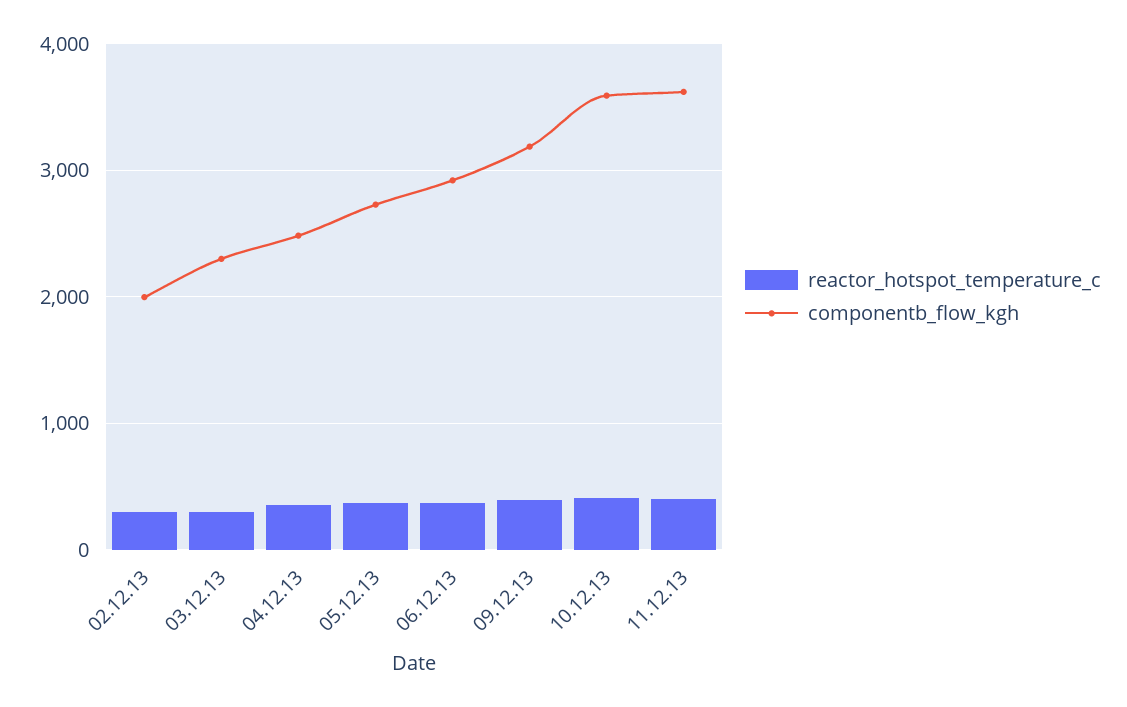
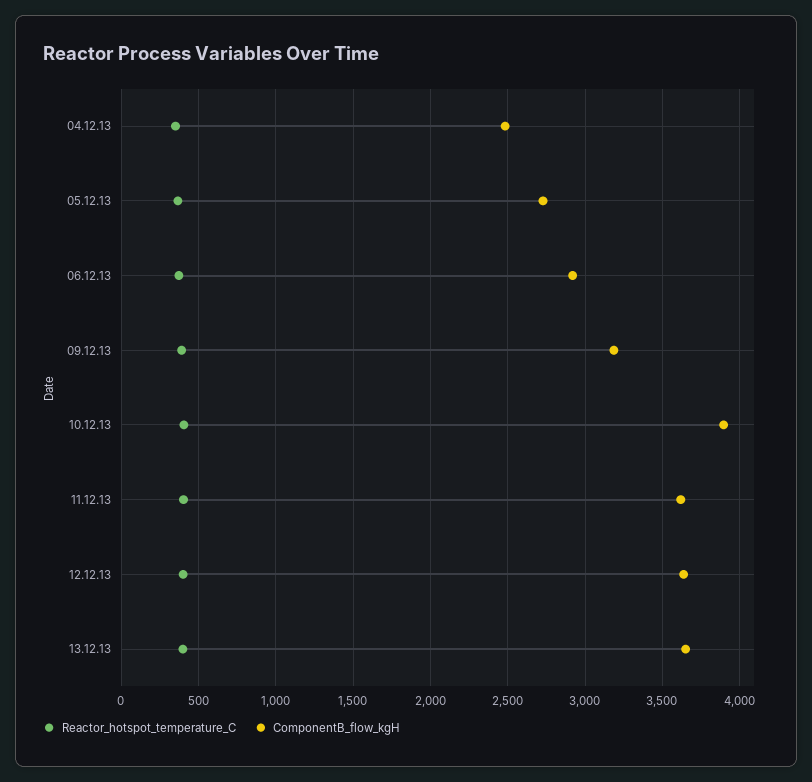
reactor_hotspot_temperature_c, 02.12.13: 300 -> none
componentb_flow_kgh, 02.12.13: 2000 -> none
reactor_hotspot_temperature_c, 03.12.13: 300 -> none
componentb_flow_kgh, 03.12.13: 2300 -> none
componentb_flow_kgh, 10.12.13: 3600 -> 3900
reactor_hotspot_temperature_c, 12.12.13: none -> 400
componentb_flow_kgh, 12.12.13: none -> 3650
reactor_hotspot_temperature_c, 13.12.13: none -> 400
componentb_flow_kgh, 13.12.13: none -> 3650

